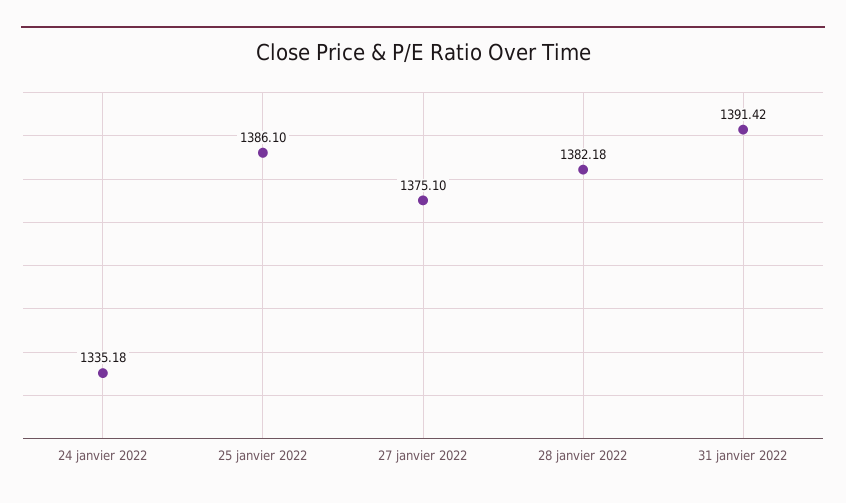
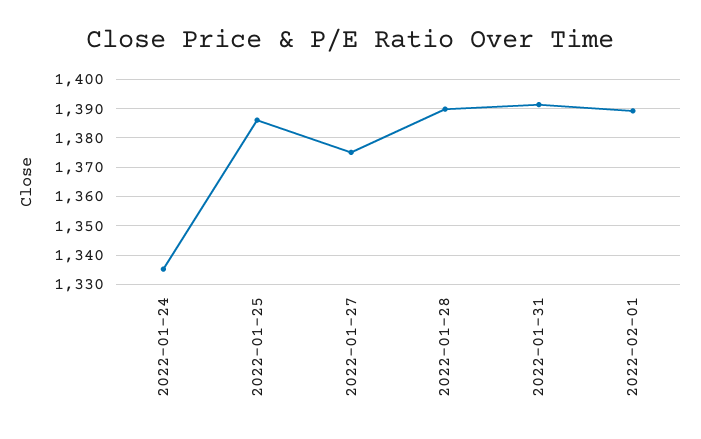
28 janvier 2022: 1382.18 -> 1390
2022-02-01: none -> 1390

